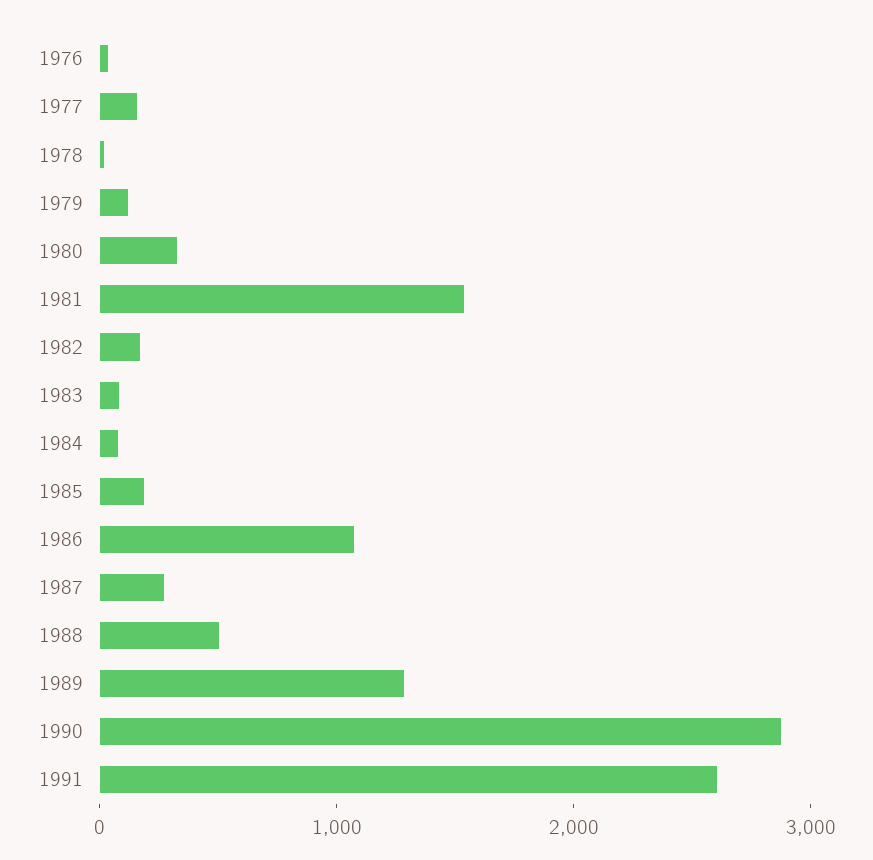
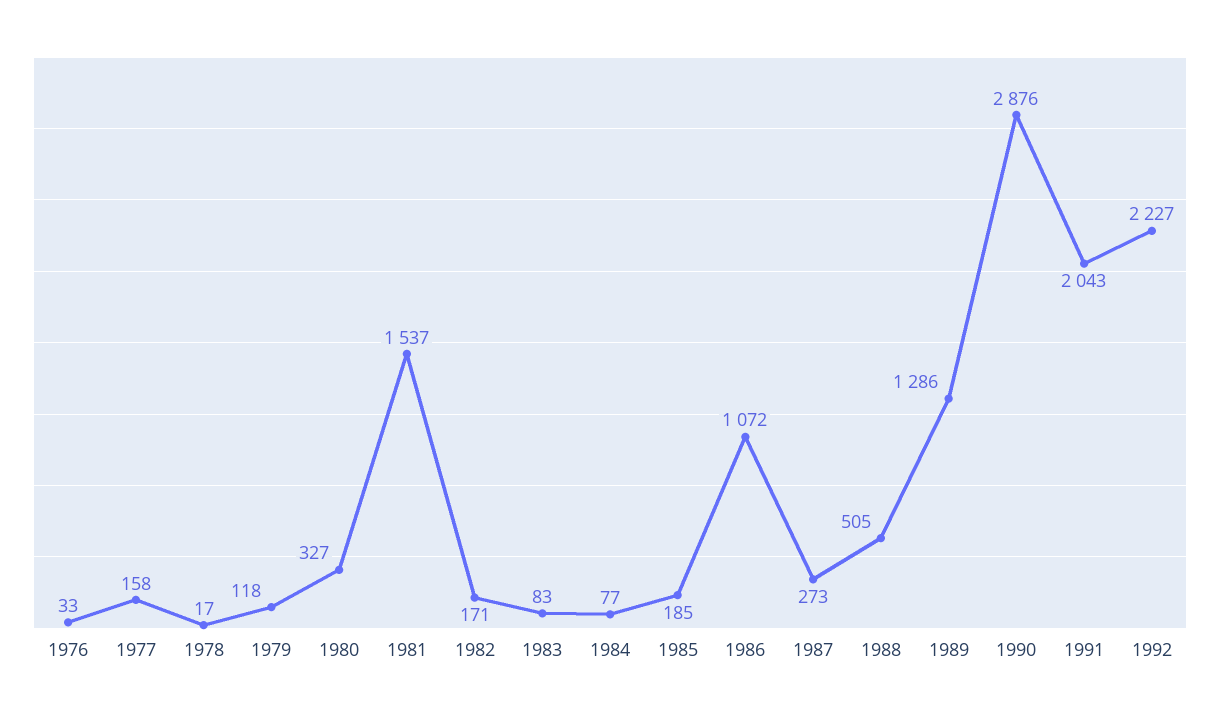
1991: 2600 -> 2043
1992: none -> 2227

